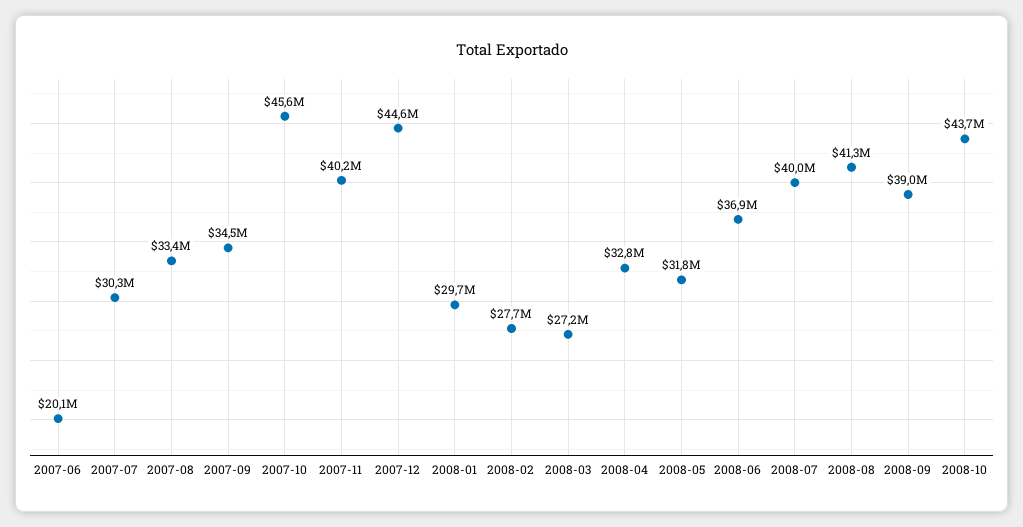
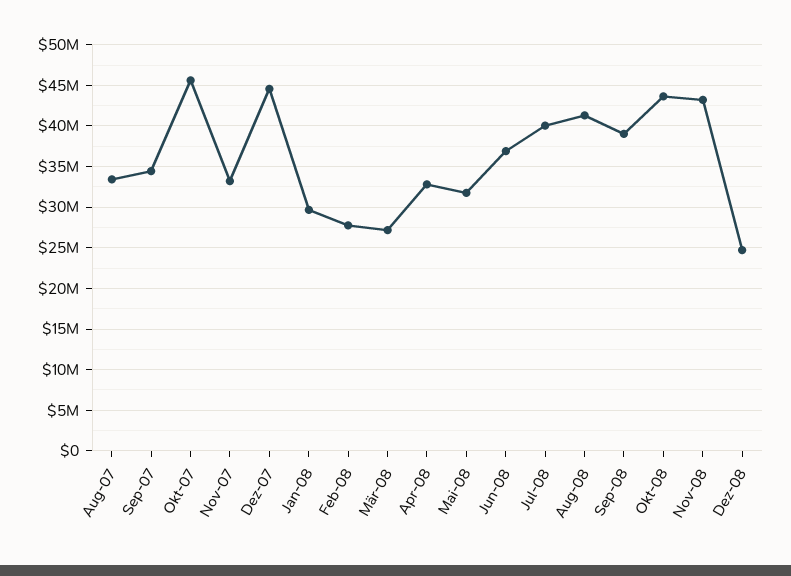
2007-06: 20100000 -> none
2007-07: 30300000 -> none
2007-11: 40200000 -> 33000000
Nov-08: none -> 43000000
Dez-08: none -> 25000000

